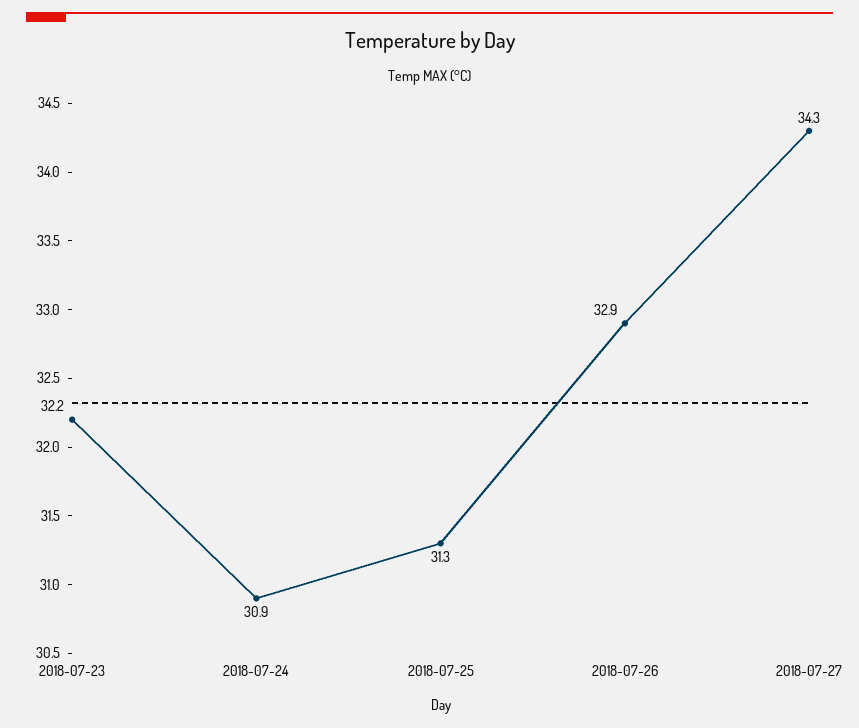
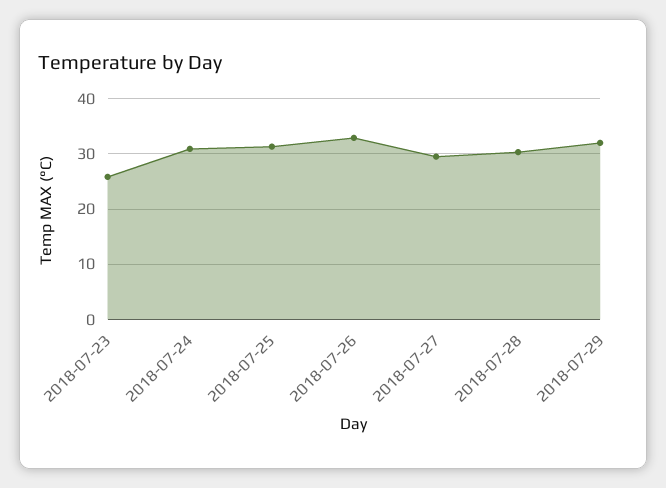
2018-07-23: 32.2 -> 26
2018-07-27: 34.3 -> 30
2018-07-28: none -> 30
2018-07-29: none -> 32

